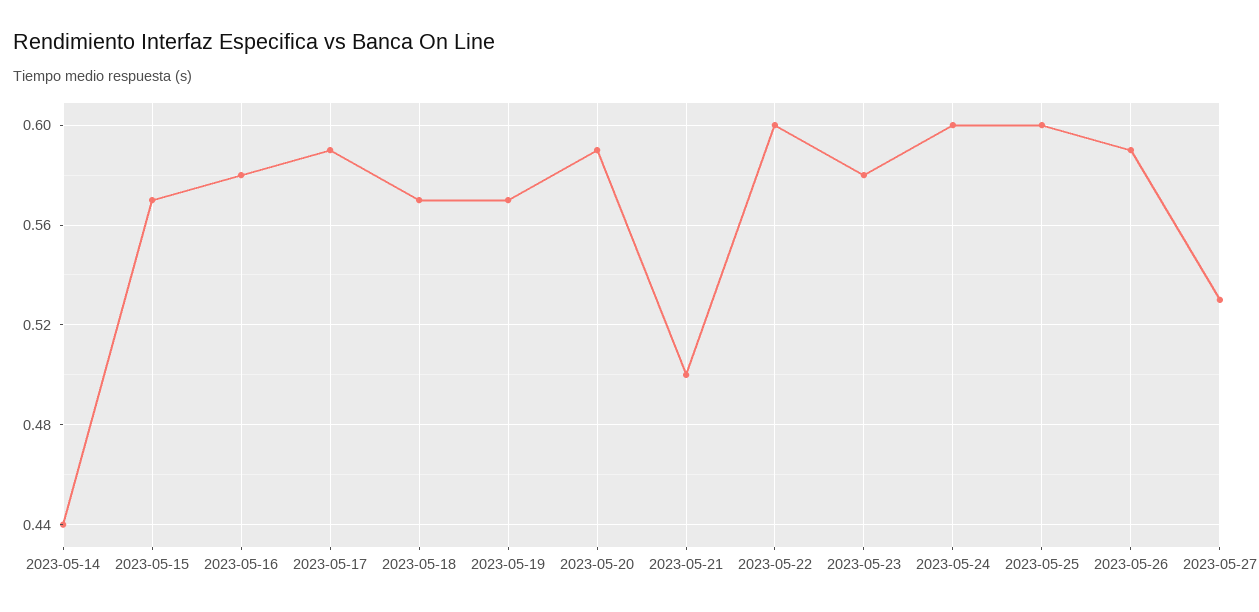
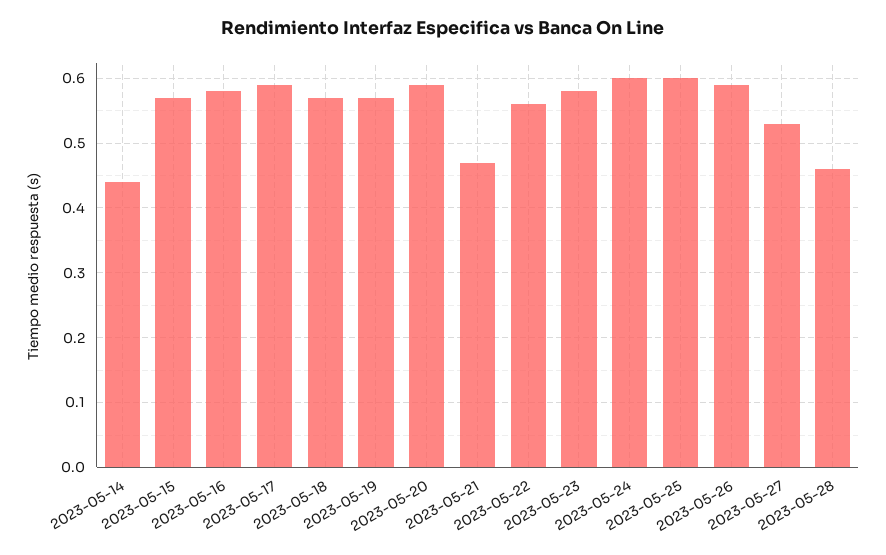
2023-05-21: 0.5 -> 0.47
2023-05-22: 0.6 -> 0.56
2023-05-28: none -> 0.46

